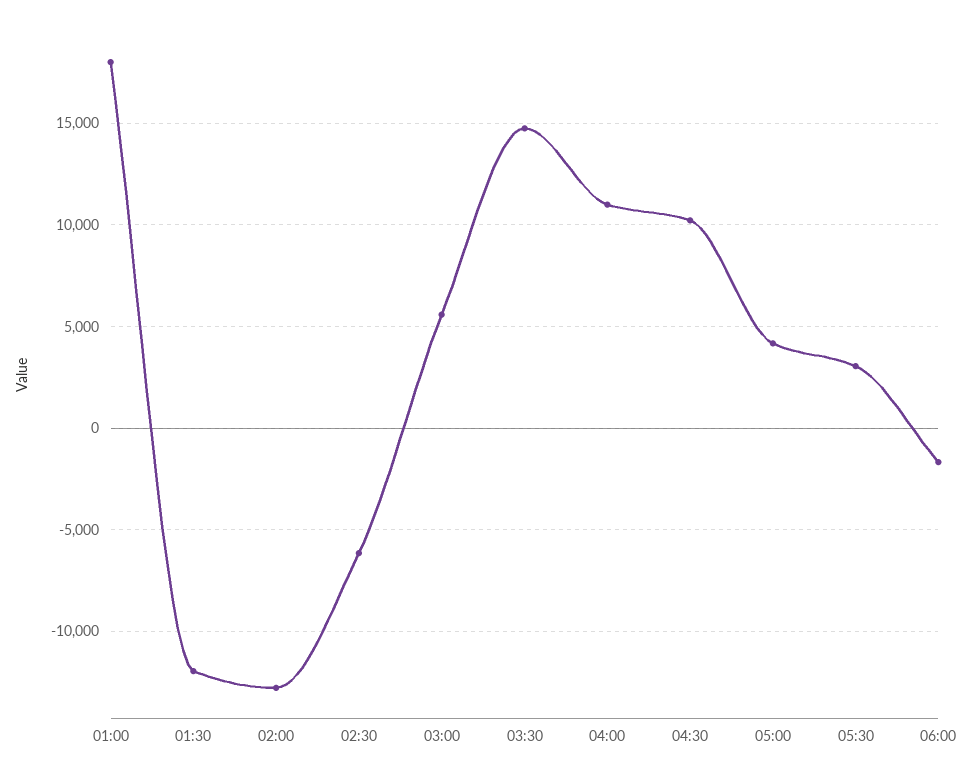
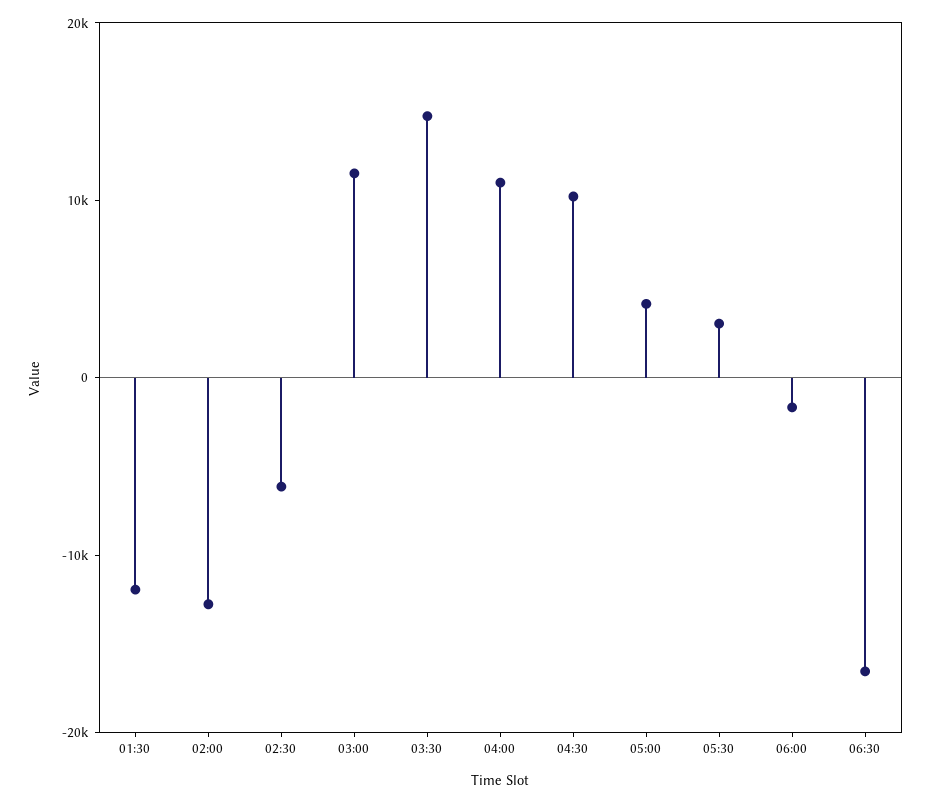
01:00: 18000 -> none
03:00: 5500 -> 12000
06:30: none -> -16000

